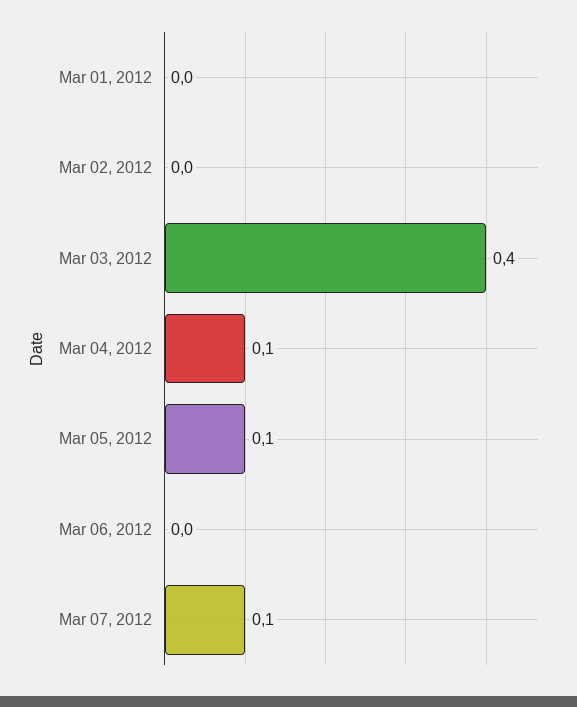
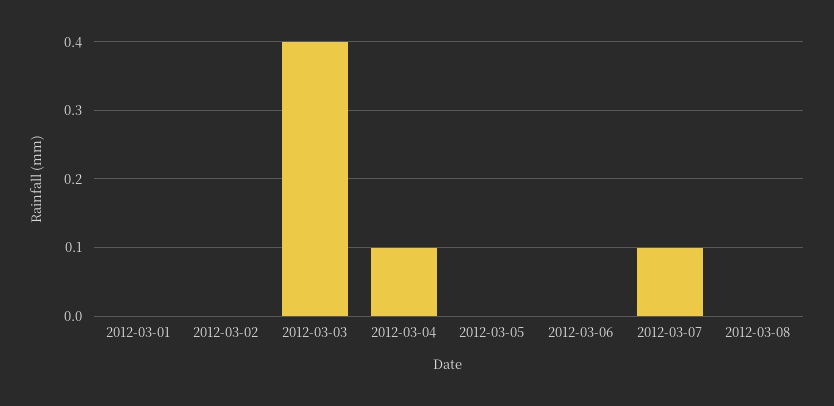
Mar 05, 2012: 0.1 -> 0
2012-03-08: none -> 0

